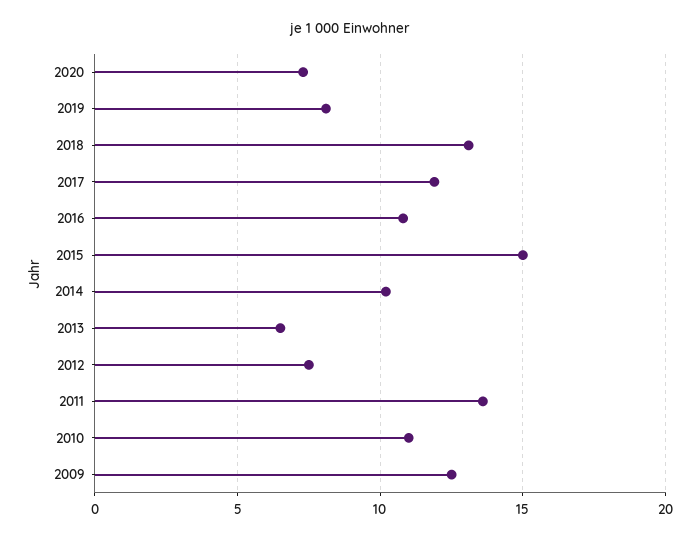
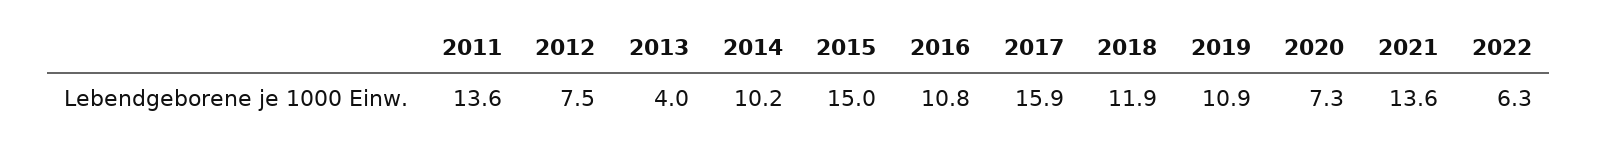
2019: 8 -> 10.9
2018: 13 -> 11.9
2017: 12 -> 15.9
2013: 6.5 -> 4
2010: 11 -> none
2009: 12.5 -> none
2021: none -> 13.6
2022: none -> 6.3

